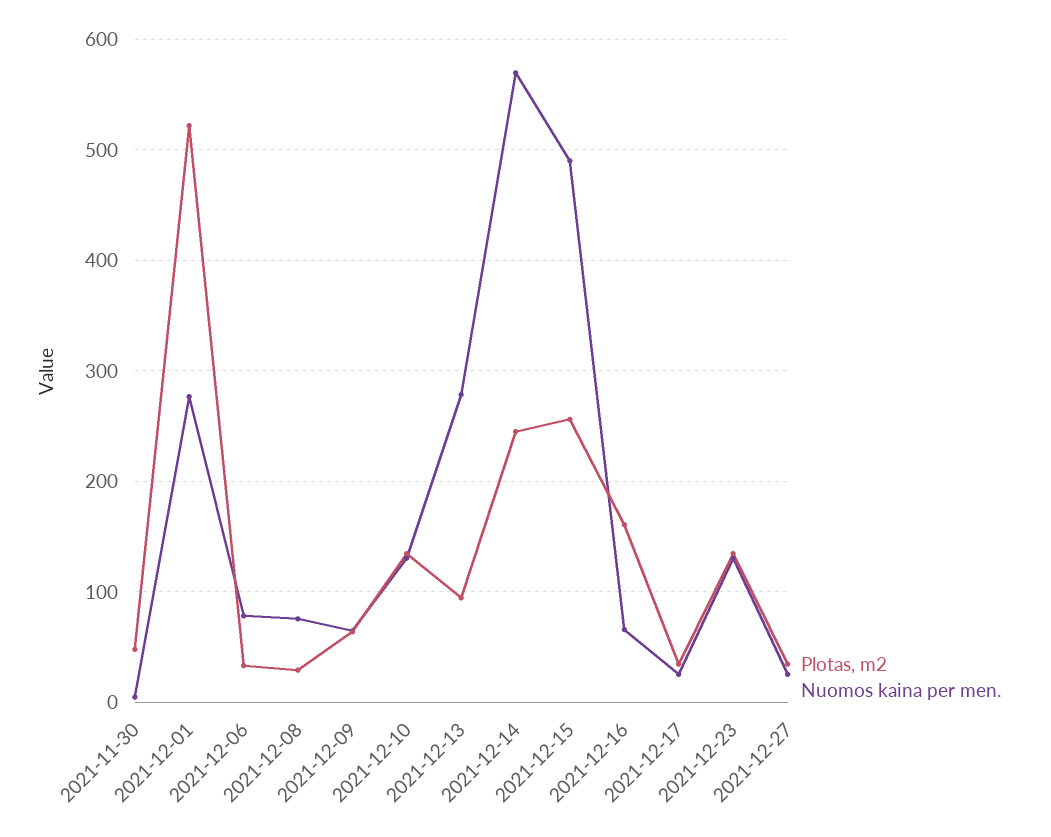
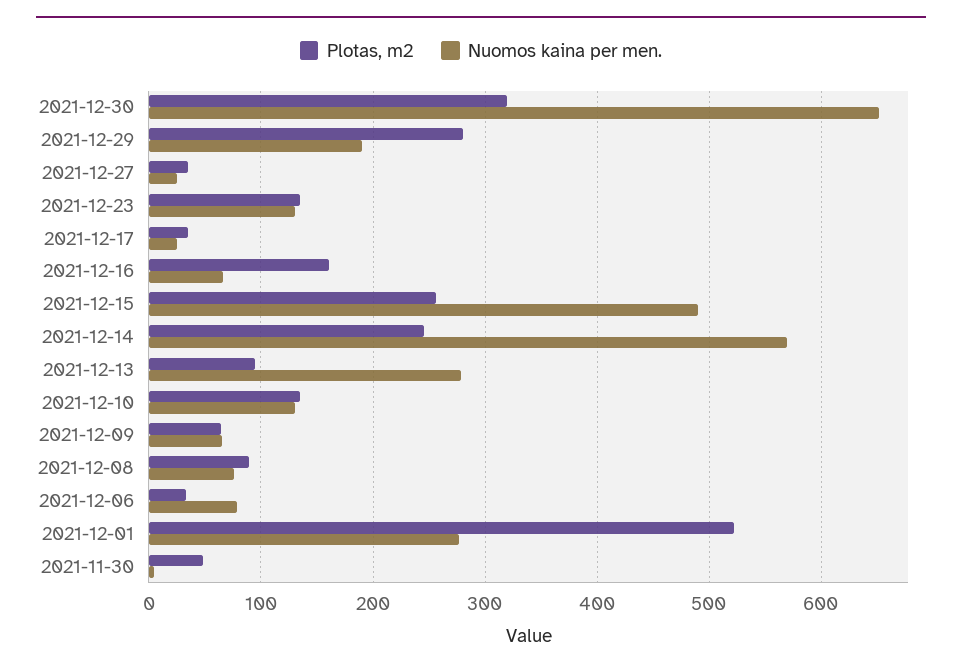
Plotas, m2, 2021-12-08: 30 -> 90
Plotas, m2, 2021-12-30: none -> 320
Nuomos kaina per men., 2021-12-30: none -> 650
Plotas, m2, 2021-12-29: none -> 280
Nuomos kaina per men., 2021-12-29: none -> 190

